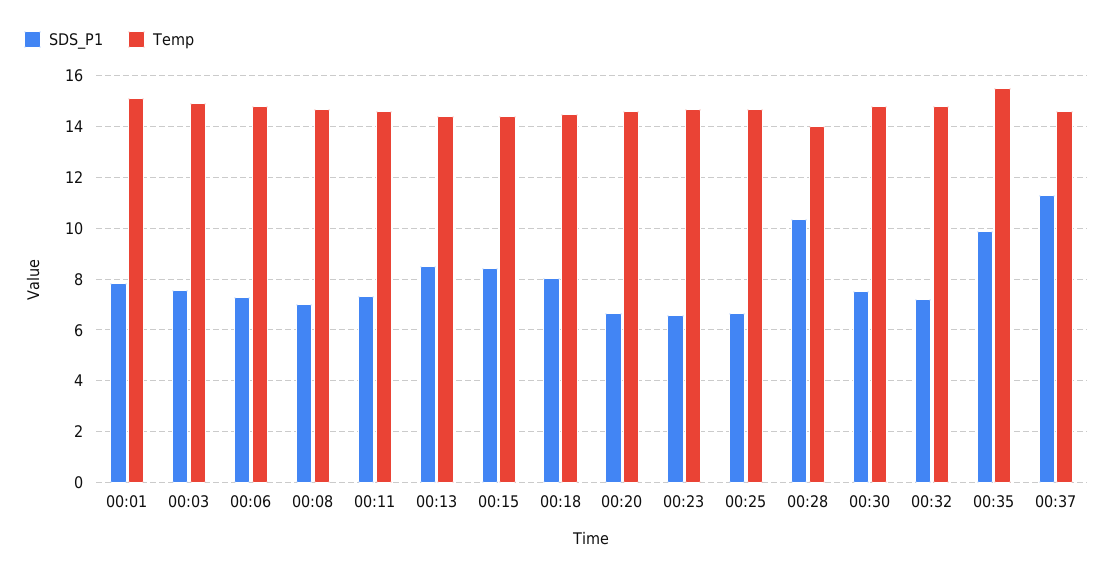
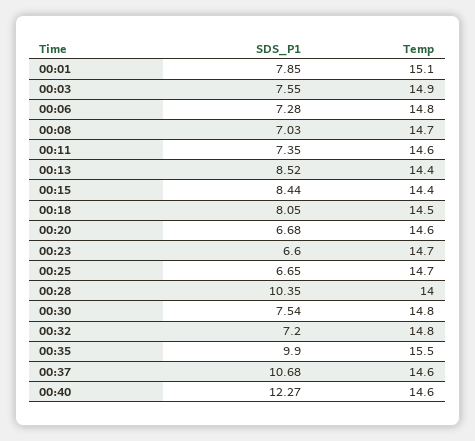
SDS_P1, 00:37: 11.25 -> 10.68
SDS_P1, 00:40: none -> 12.27
Temp, 00:40: none -> 14.6

